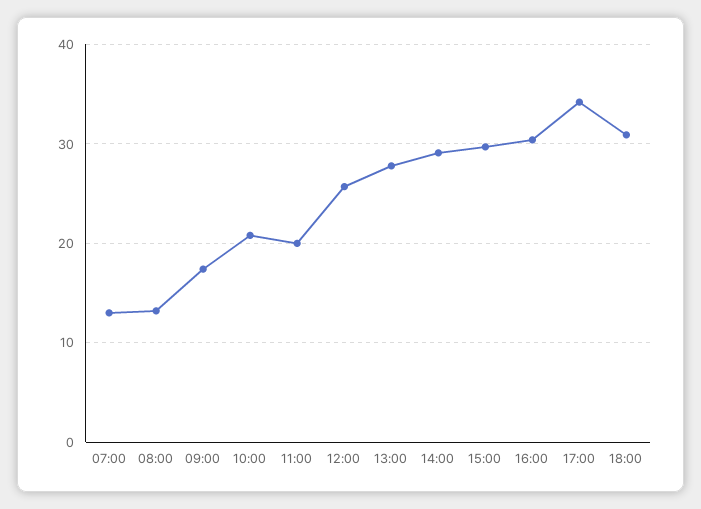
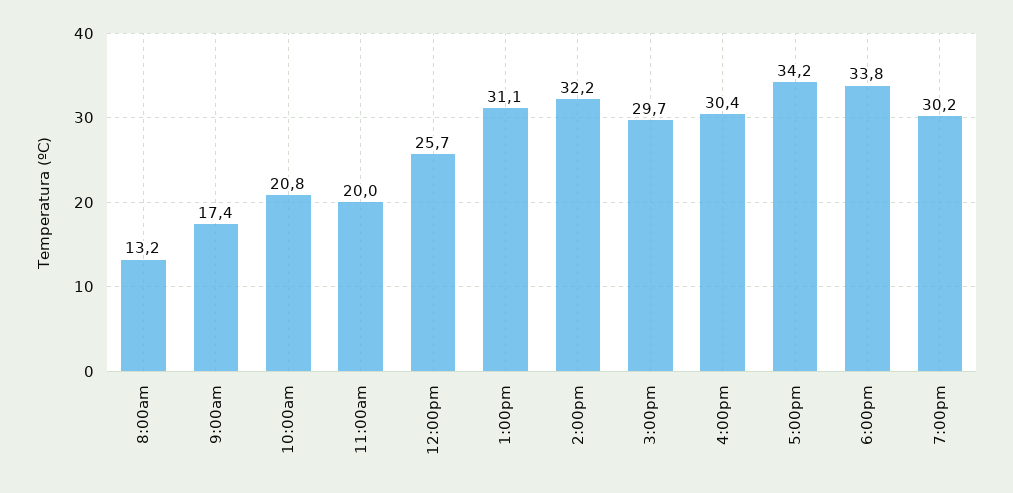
07:00: 13 -> none
13:00: 28 -> 31.1
14:00: 29 -> 32.2
18:00: 31 -> 33.8
7:00pm: none -> 30.2

